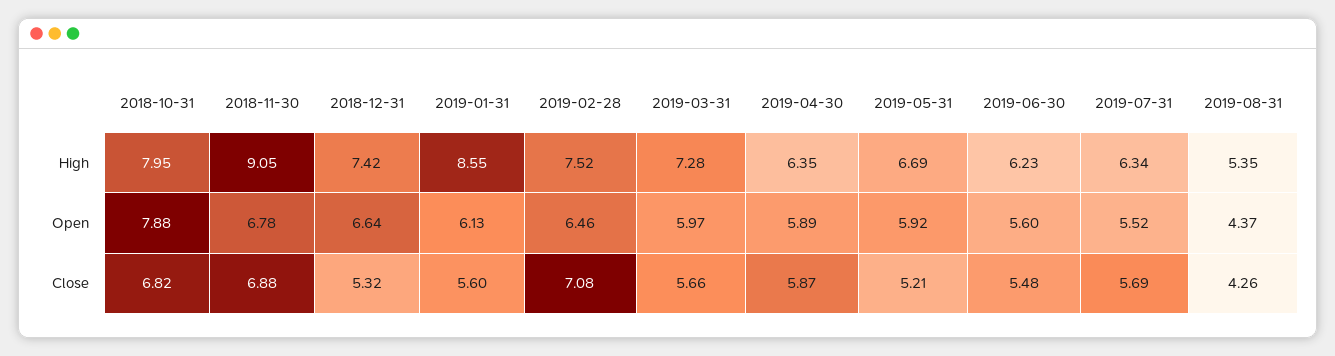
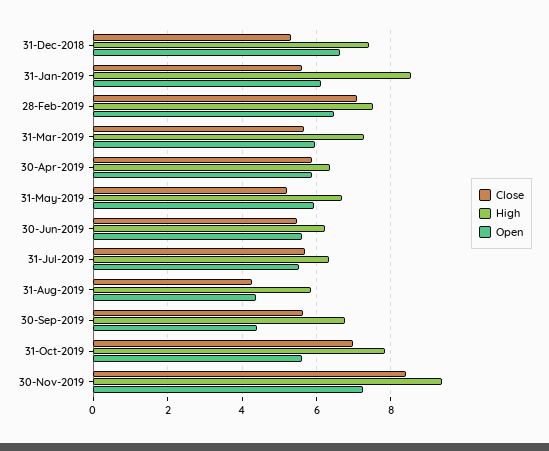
High, 2018-10-31: 7.95 -> none
High, 2018-11-30: 9.05 -> none
High, 2019-08-31: 5.35 -> 5.8
Open, 2018-10-31: 7.88 -> none
Open, 2018-11-30: 6.78 -> none
Close, 2018-10-31: 6.82 -> none
Close, 2018-11-30: 6.88 -> none
Close, 30-Sep-2019: none -> 5.6
High, 30-Sep-2019: none -> 6.8
Open, 30-Sep-2019: none -> 4.4
Close, 31-Oct-2019: none -> 7
High, 31-Oct-2019: none -> 7.8
Open, 31-Oct-2019: none -> 5.6
Close, 30-Nov-2019: none -> 8.4
High, 30-Nov-2019: none -> 9.4
Open, 30-Nov-2019: none -> 7.2

